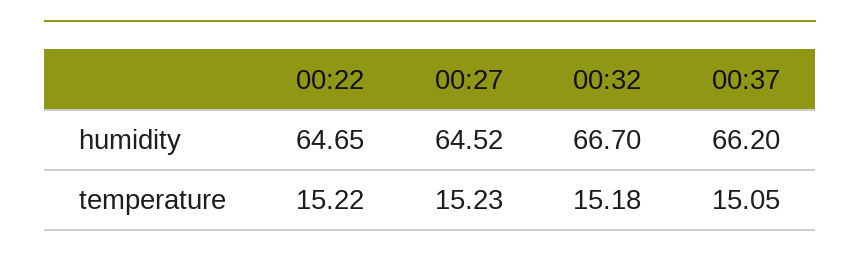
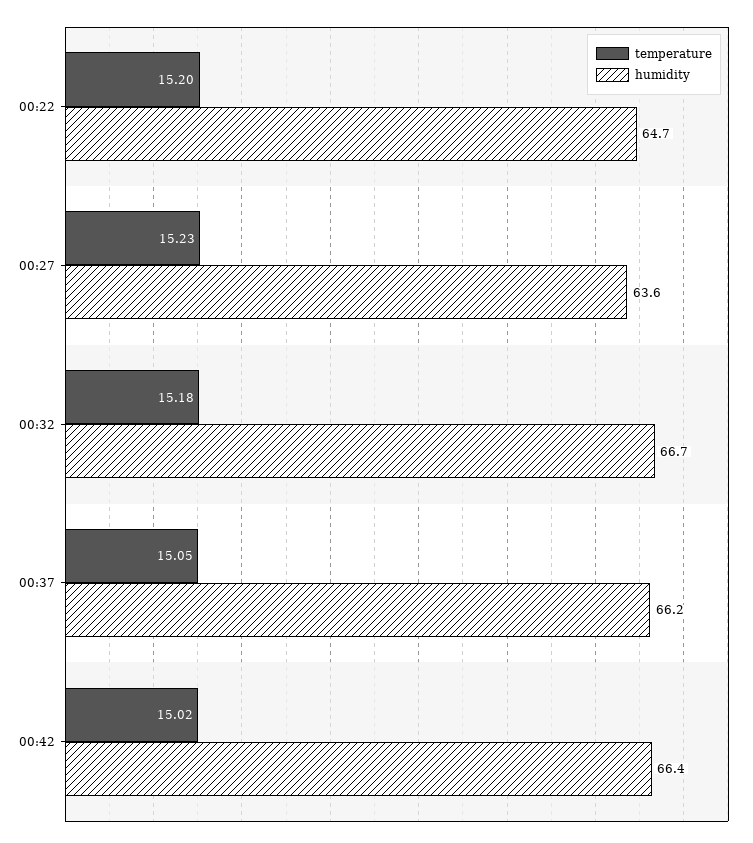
humidity, 00:27: 64.52 -> 63.6
temperature, 00:22: 15.22 -> 15.2
temperature, 00:42: none -> 15.02
humidity, 00:42: none -> 66.4

